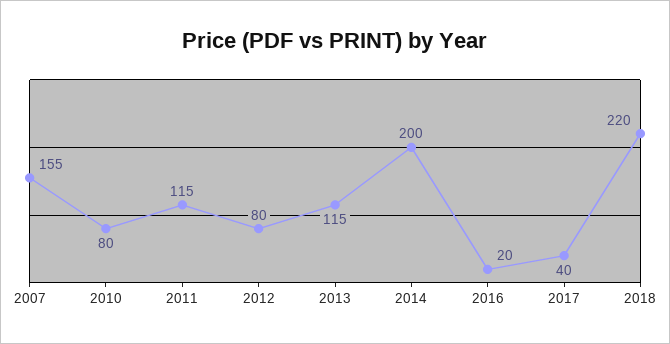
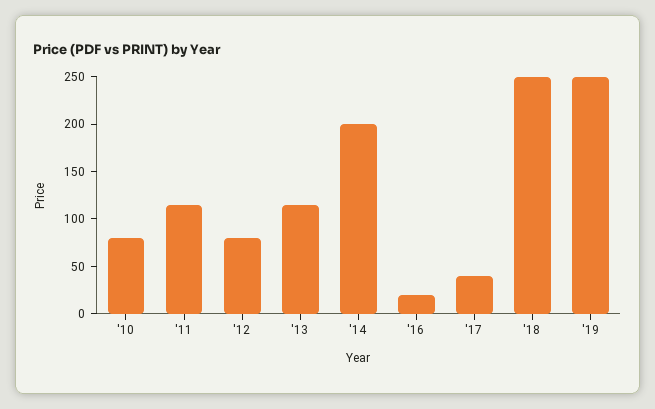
2007: 155 -> none
2018: 220 -> 250
'19: none -> 250

